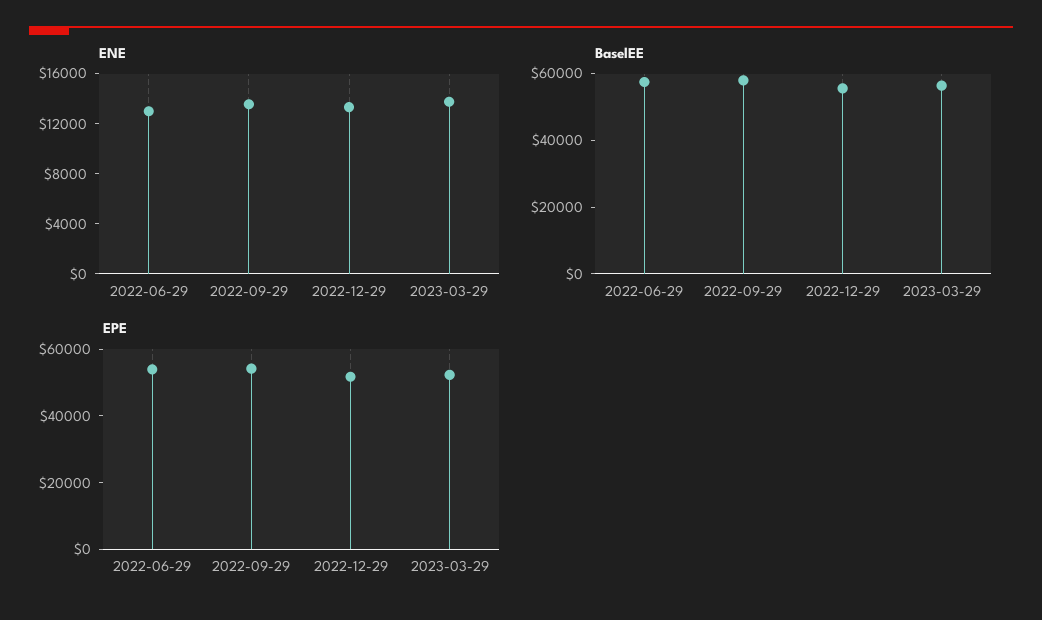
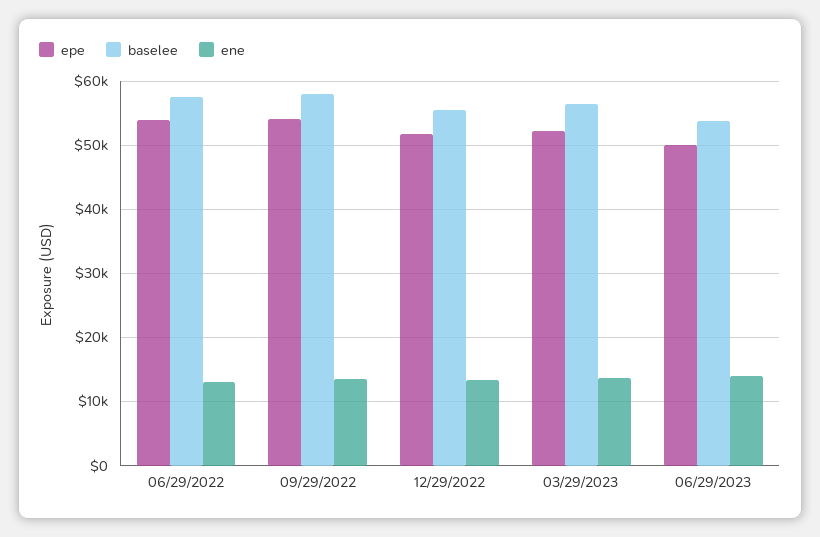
EPE, 06/29/2023: none -> 50000
BaselEE, 06/29/2023: none -> 54000
ENE, 06/29/2023: none -> 14000

